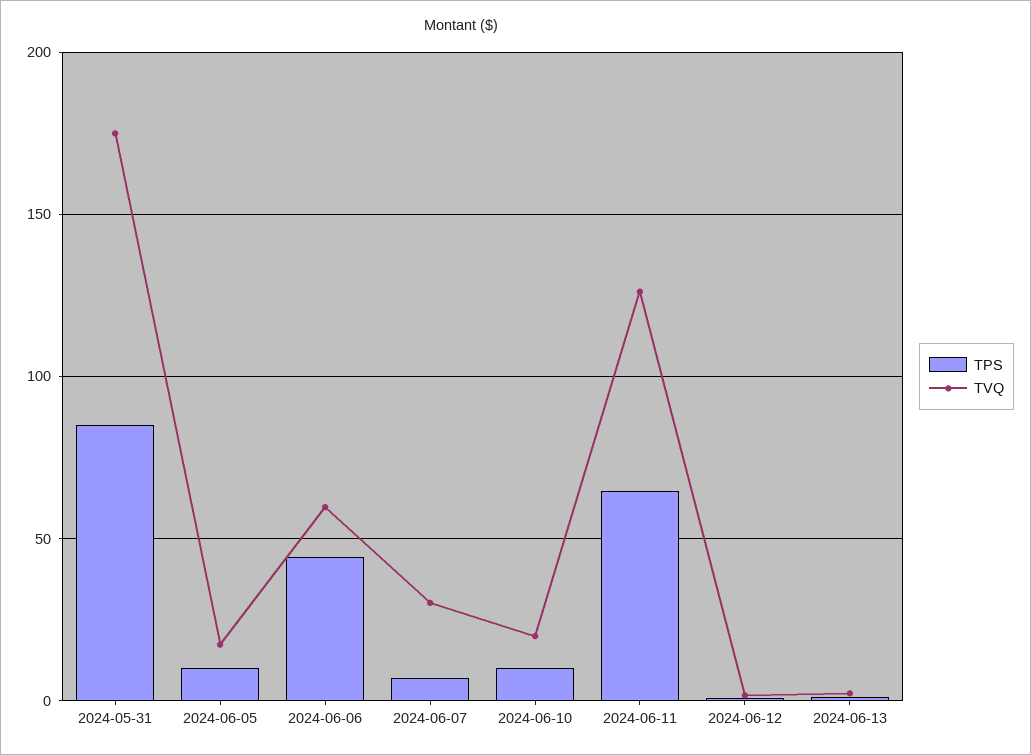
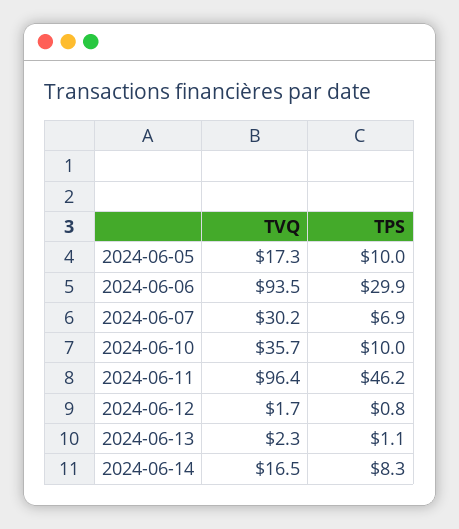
TPS, 2024-05-31: 85 -> none
TVQ, 2024-05-31: 175 -> none
TPS, 2024-06-06: 45 -> 29.9
TVQ, 2024-06-06: 60 -> 93.5
TVQ, 2024-06-10: 20 -> 35.7
TPS, 2024-06-11: 65 -> 46.2
TVQ, 2024-06-11: 125 -> 96.4
TVQ, 2024-06-14: none -> 16.5
TPS, 2024-06-14: none -> 8.3

